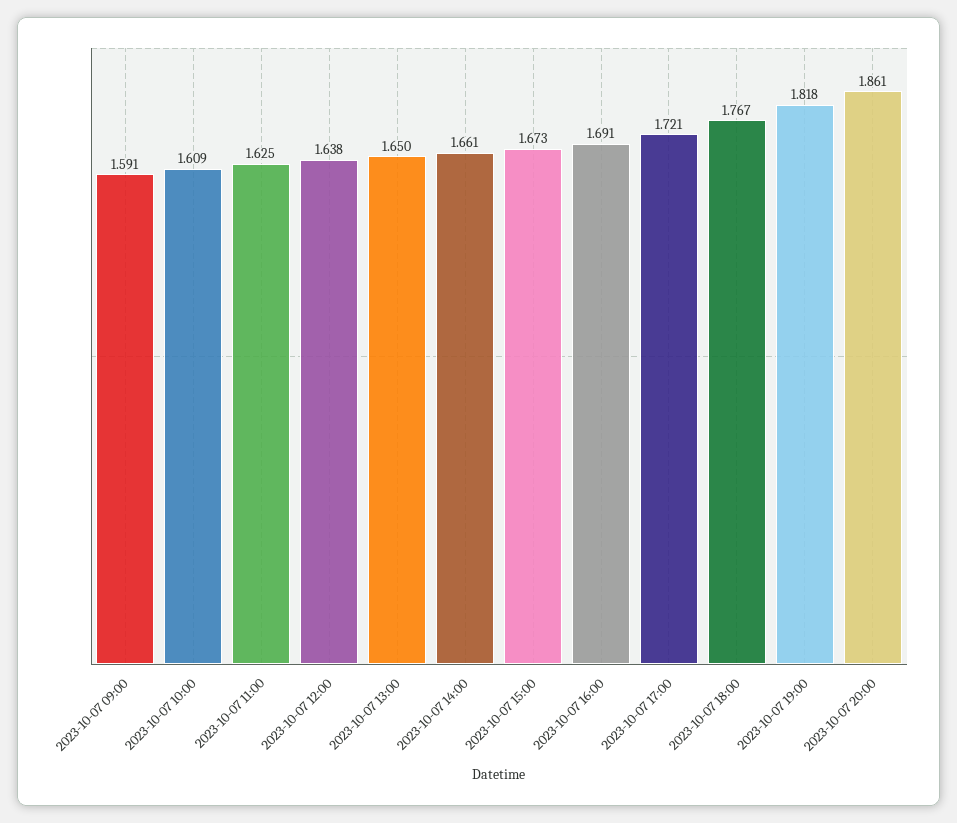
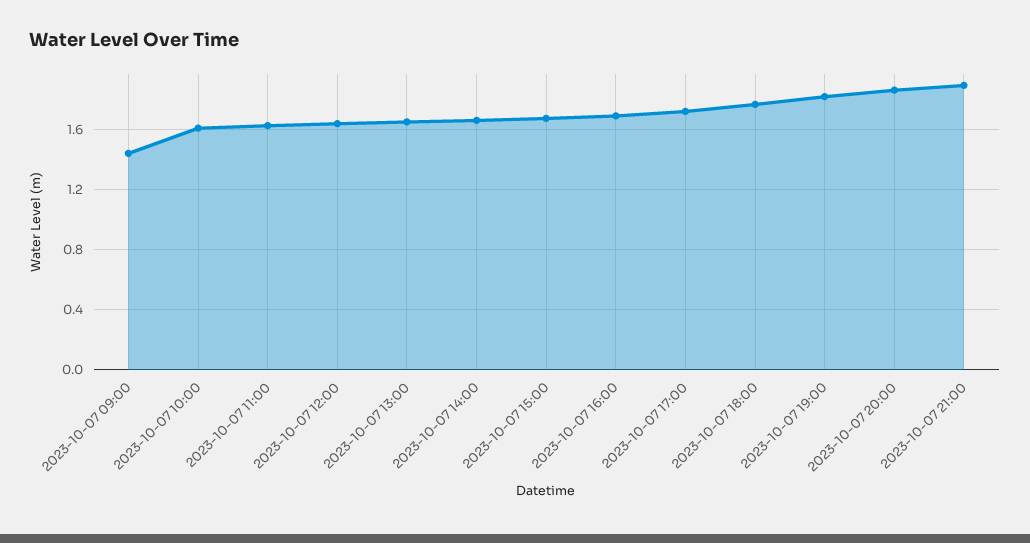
2023-10-07 09:00: 1.591 -> 1.45
2023-10-07 21:00: none -> 1.9

